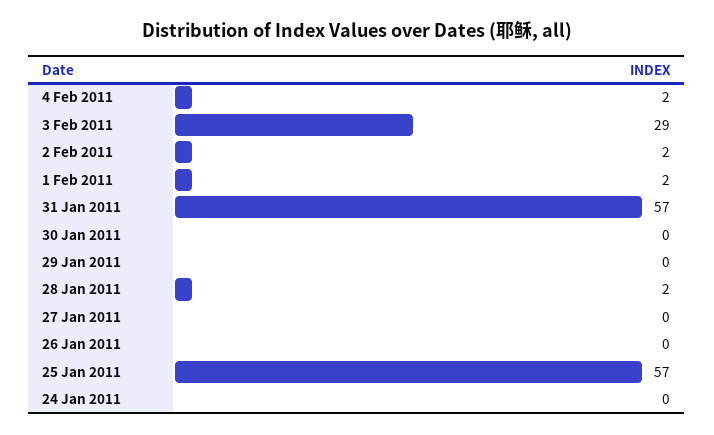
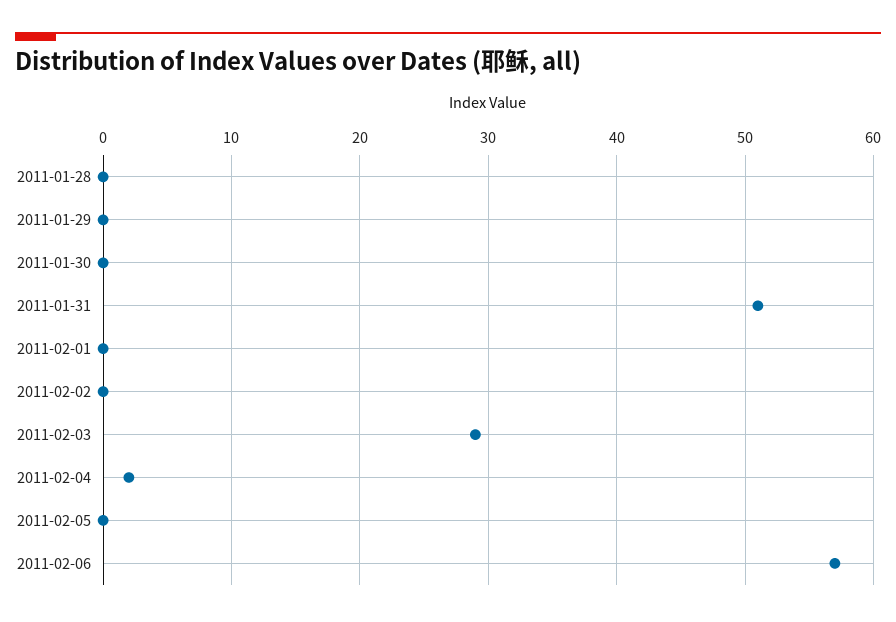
2 Feb 2011: 2 -> 0
1 Feb 2011: 2 -> 0
31 Jan 2011: 57 -> 51
28 Jan 2011: 2 -> 0
27 Jan 2011: 0 -> none
26 Jan 2011: 0 -> none
25 Jan 2011: 57 -> none
24 Jan 2011: 0 -> none
2011-02-05: none -> 0
2011-02-06: none -> 57

